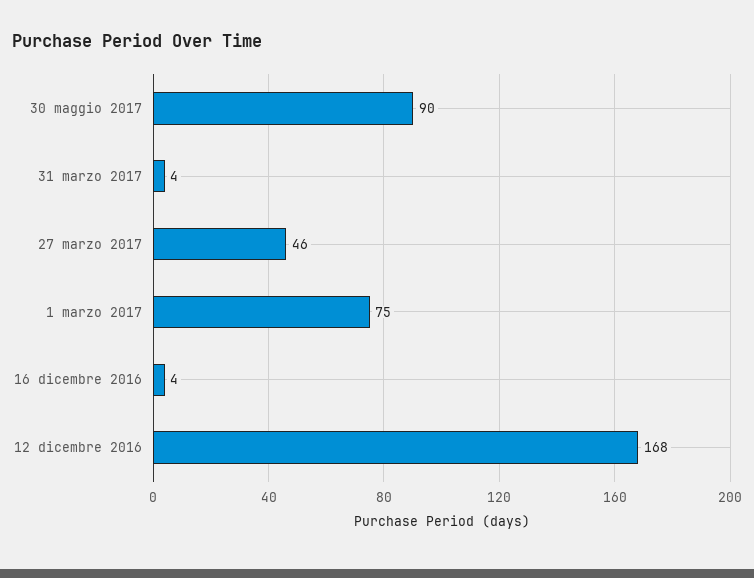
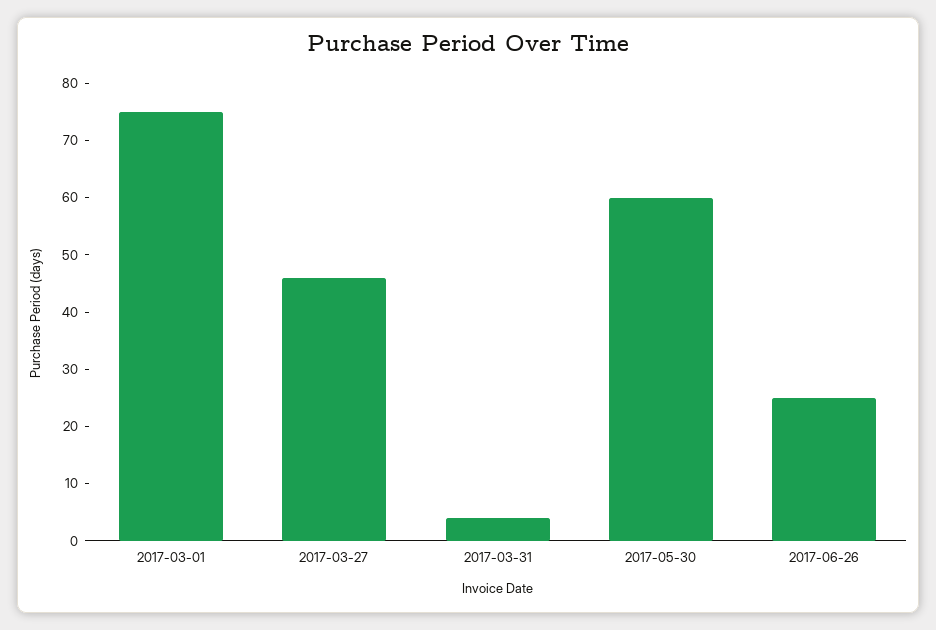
30 maggio 2017: 90 -> 60
16 dicembre 2016: 4 -> none
12 dicembre 2016: 168 -> none
2017-06-26: none -> 25

